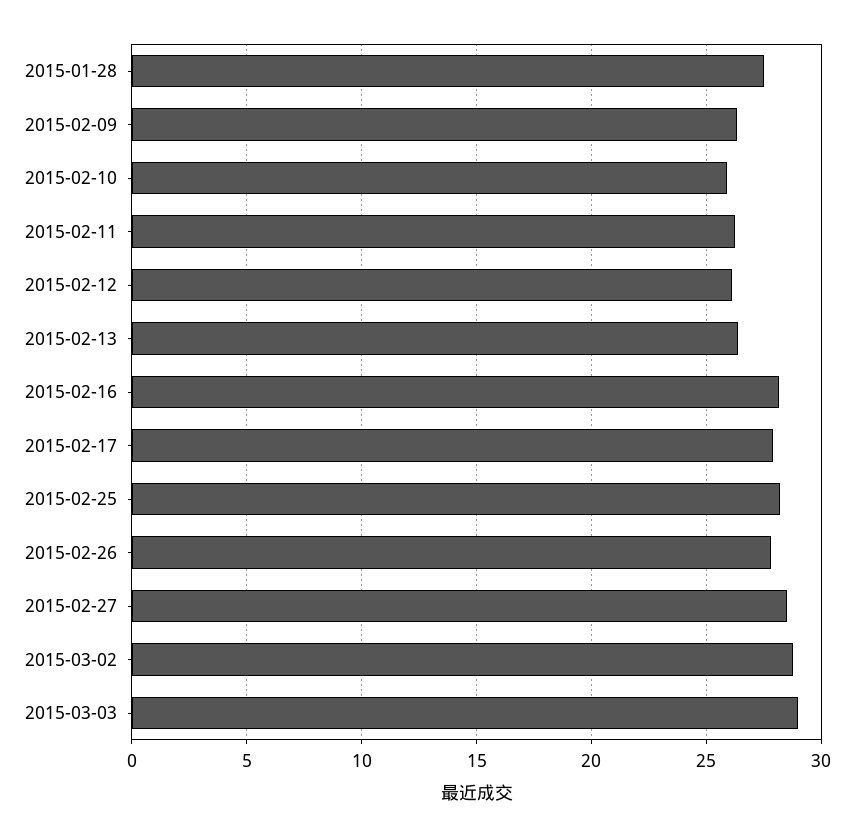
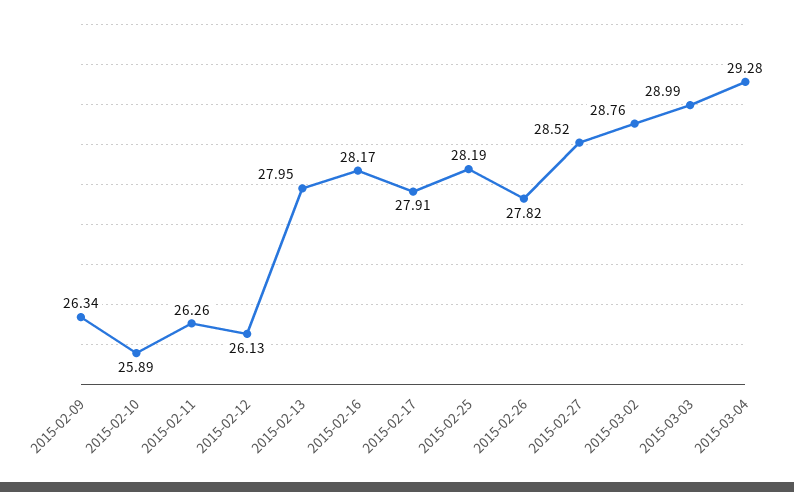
2015-01-28: 27.5 -> none
2015-02-13: 26.5 -> 27.95
2015-03-04: none -> 29.28

